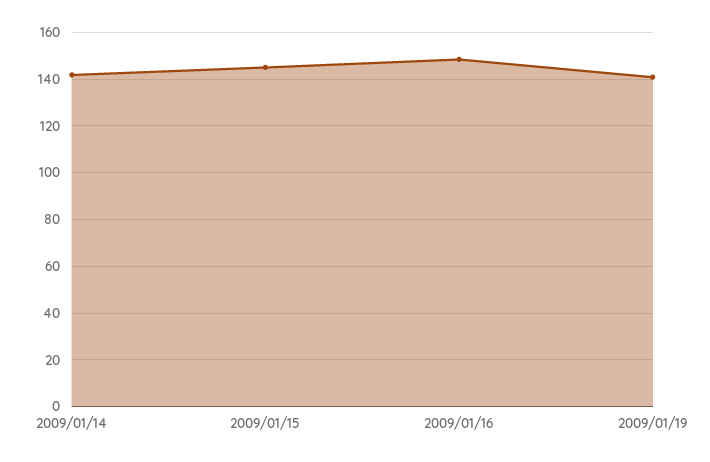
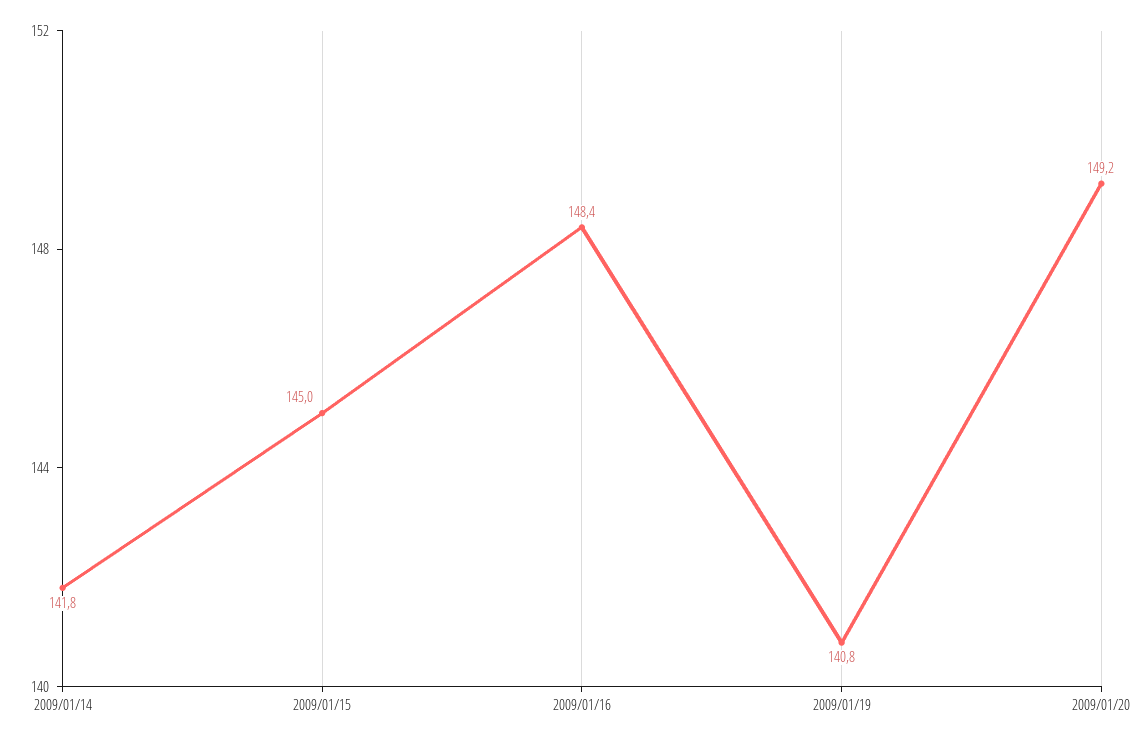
2009/01/20: none -> 149.2

